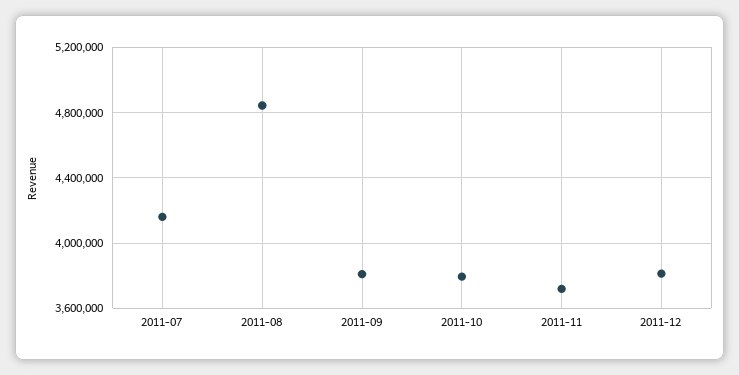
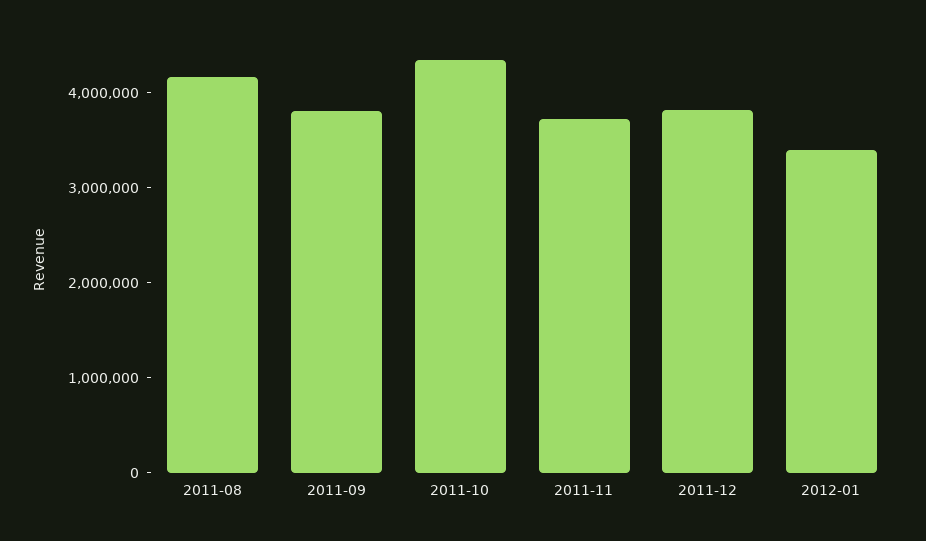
2011-07: 4150000 -> none
2011-08: 4850000 -> 4200000
2011-10: 3800000 -> 4400000
2012-01: none -> 3400000

